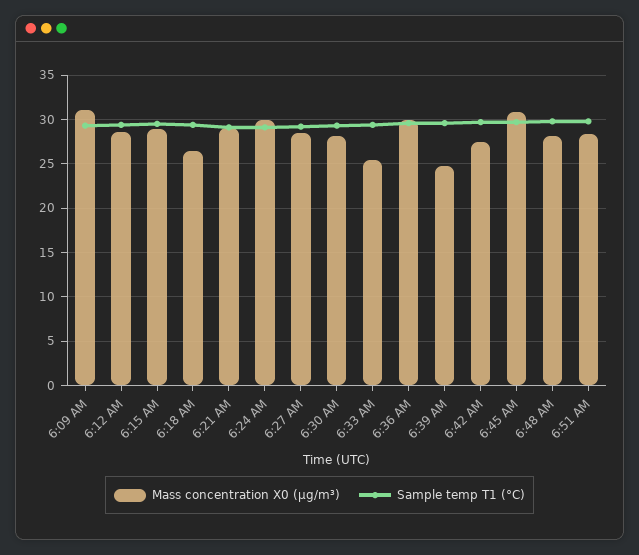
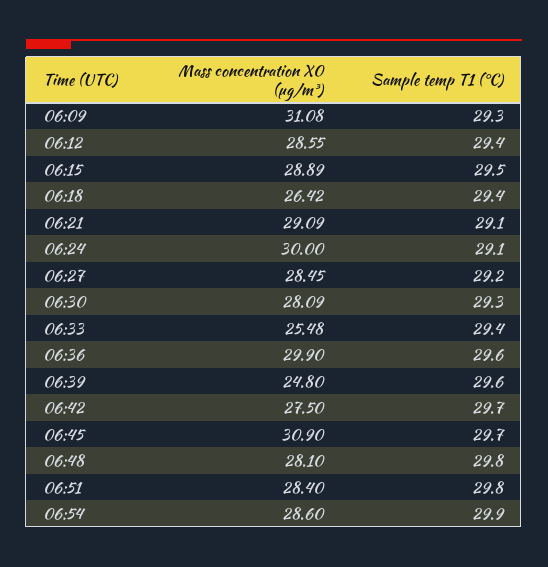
Mass concentration X0 (μg/m³), 06:54: none -> 28.6
Sample temp T1 (°C), 06:54: none -> 29.9

